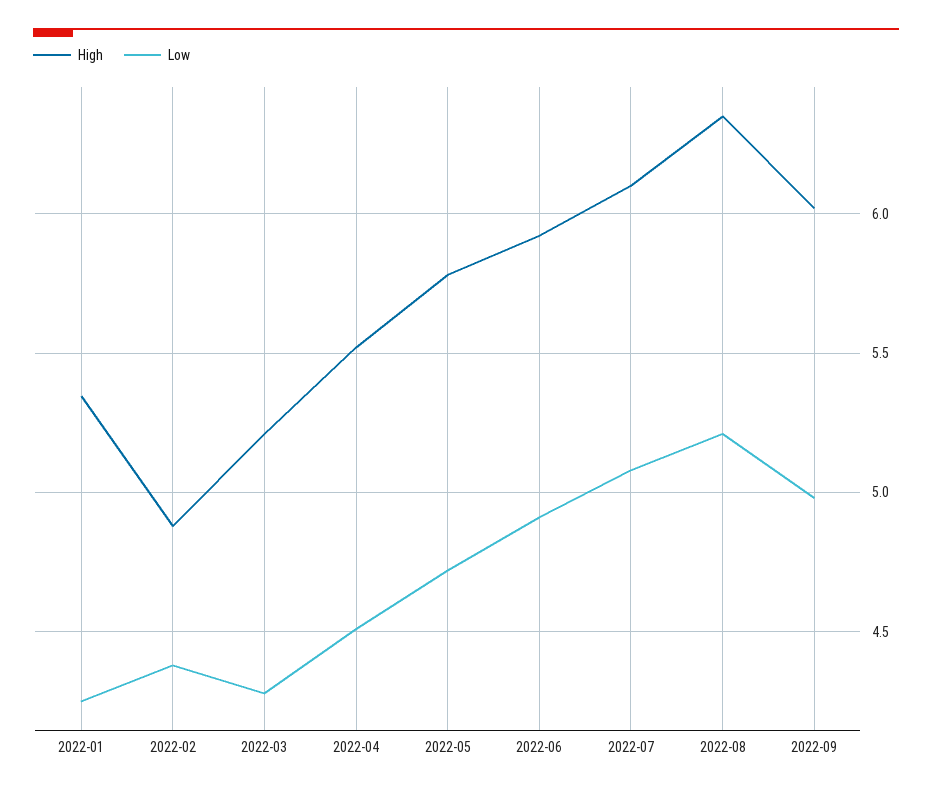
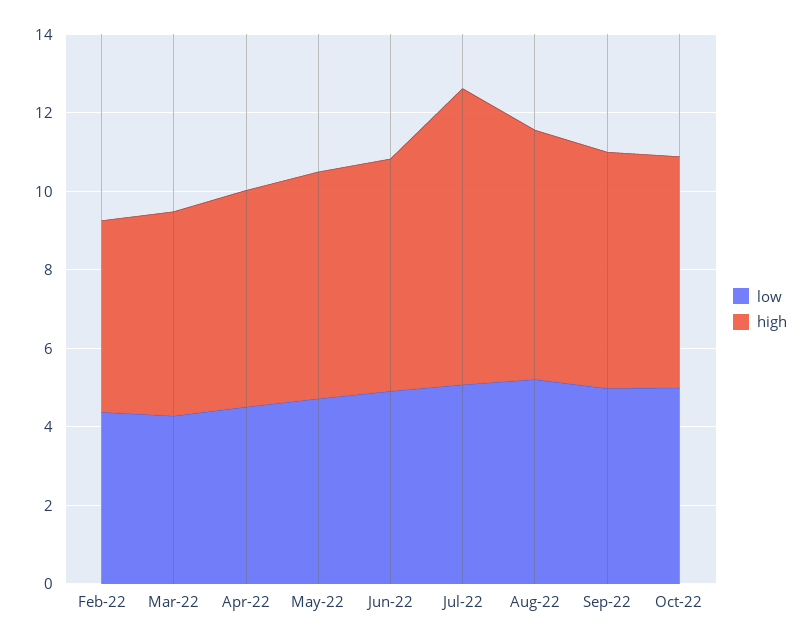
High, 2022-01: 5.35 -> none
Low, 2022-01: 4.25 -> none
High, 2022-07: 6.1 -> 7.5
Low, Oct-22: none -> 5
High, Oct-22: none -> 6

